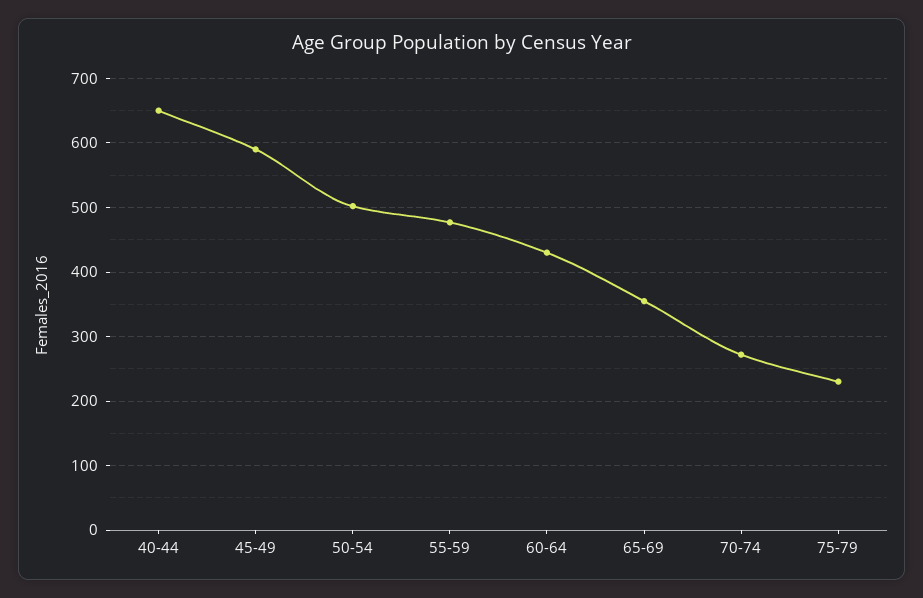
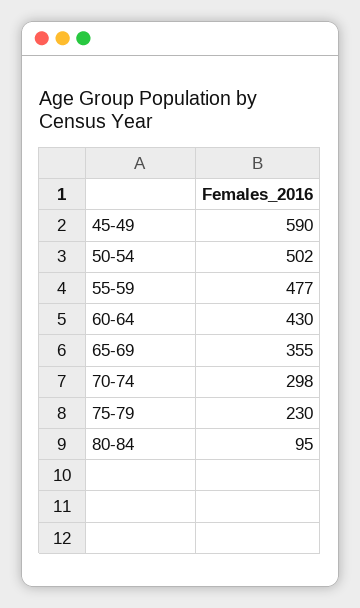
40-44: 650 -> none
70-74: 270 -> 298
80-84: none -> 95

